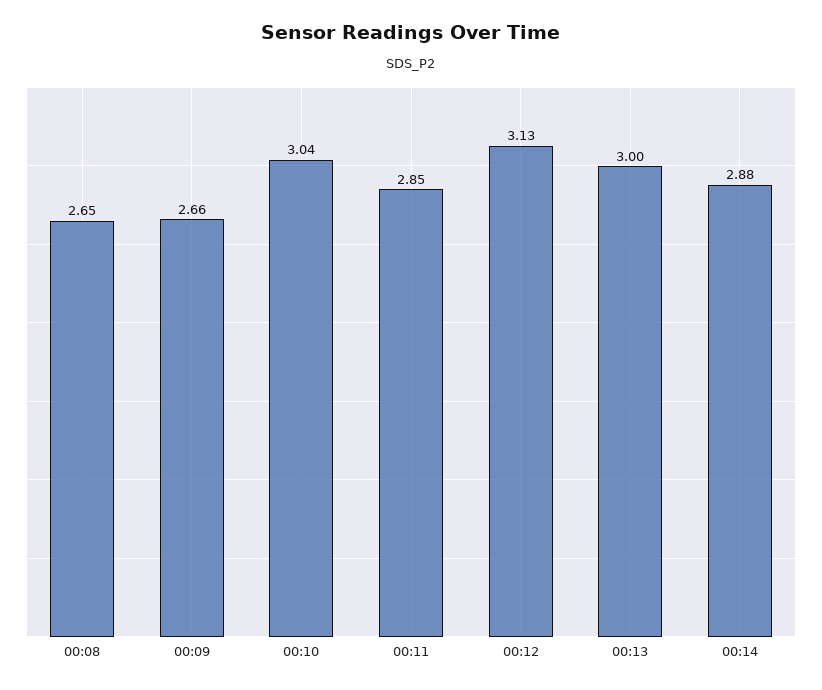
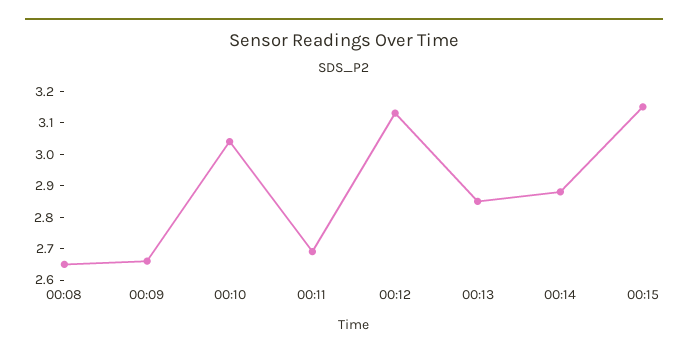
00:11: 2.85 -> 2.7
00:13: 3 -> 2.85
00:15: none -> 3.15

